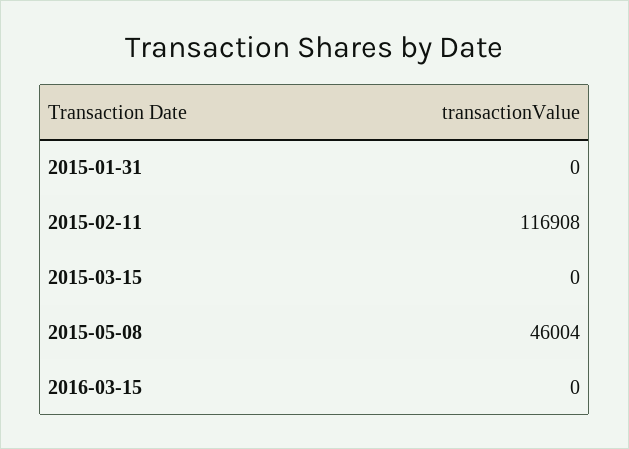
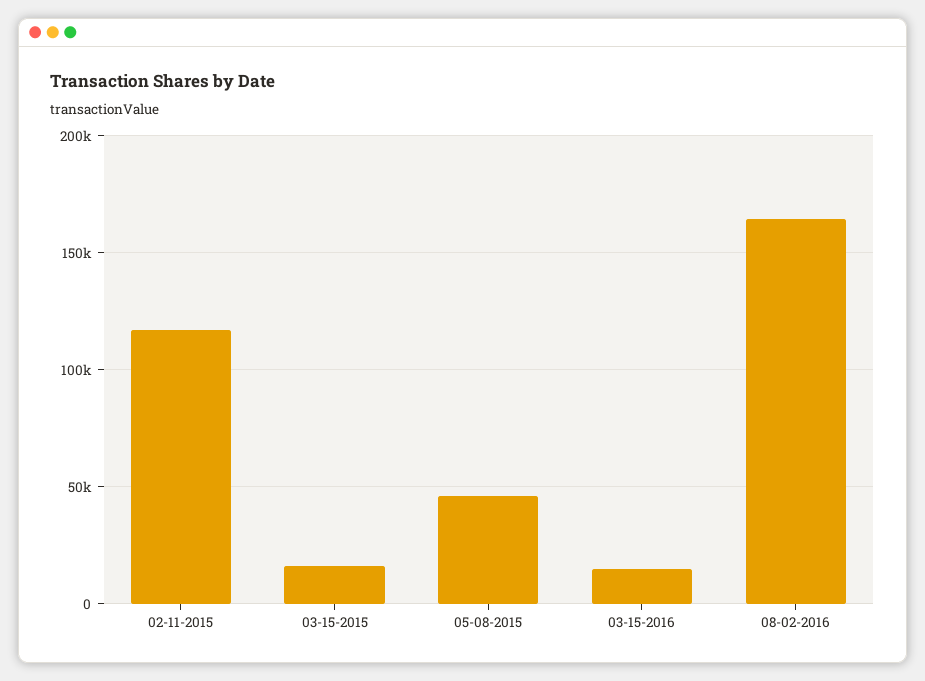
2015-01-31: 0 -> none
2015-03-15: 0 -> 15000
2016-03-15: 0 -> 15000
08-02-2016: none -> 165000

